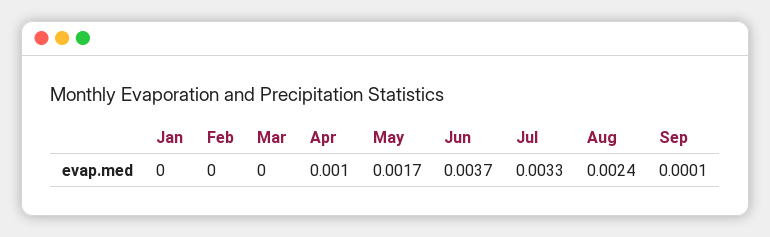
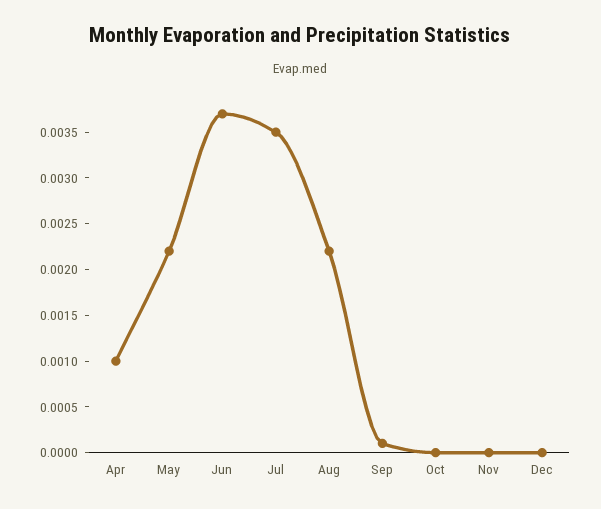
Jan: 0 -> none
Feb: 0 -> none
Mar: 0 -> none
May: 0.0017 -> 0.0022
Jul: 0.0033 -> 0.0035
Aug: 0.0024 -> 0.0022
Oct: none -> 0
Nov: none -> 0
Dec: none -> 0

